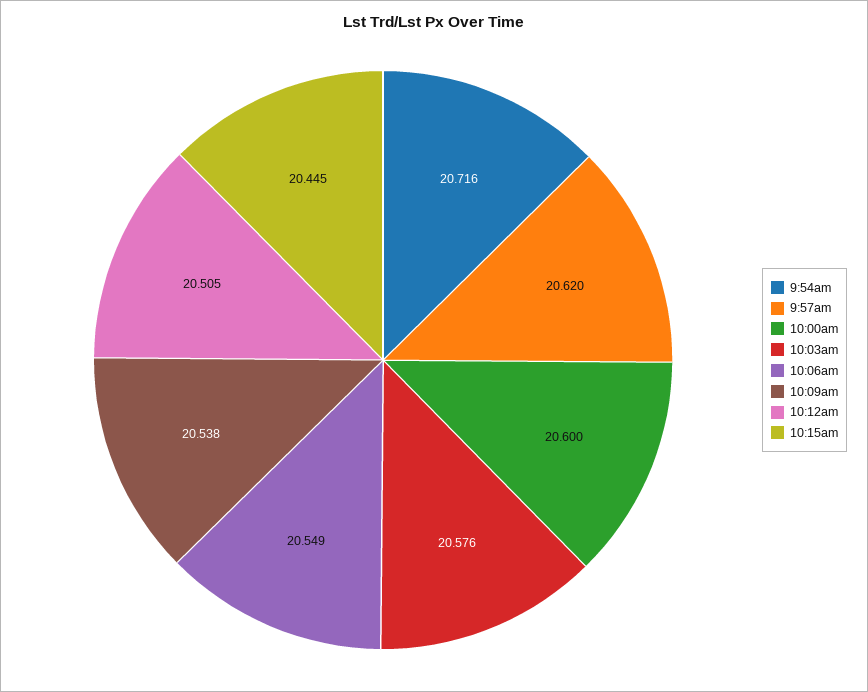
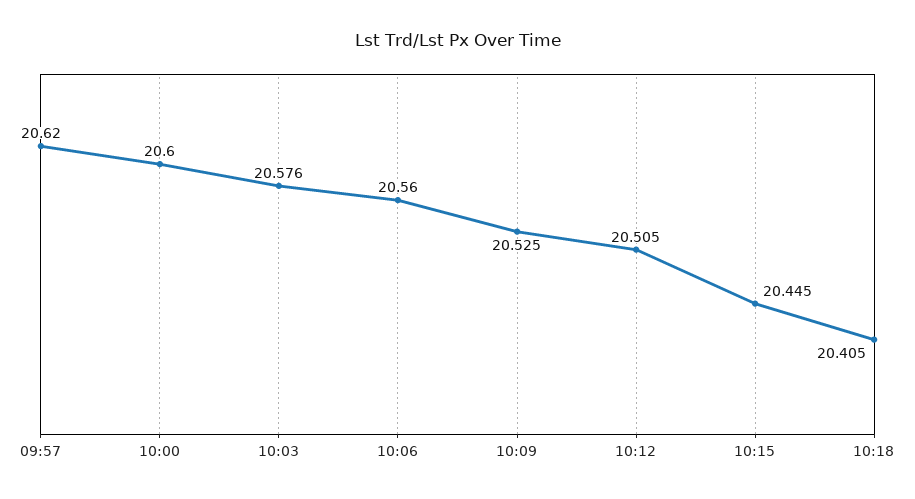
9:54am: 20.716 -> none
10:06am: 20.549 -> 20.56
10:09am: 20.538 -> 20.525
10:18: none -> 20.405

